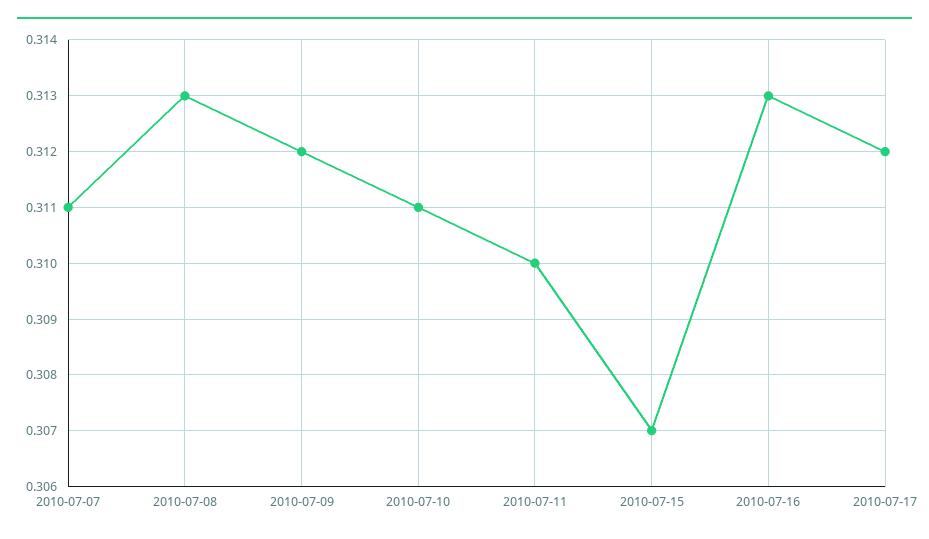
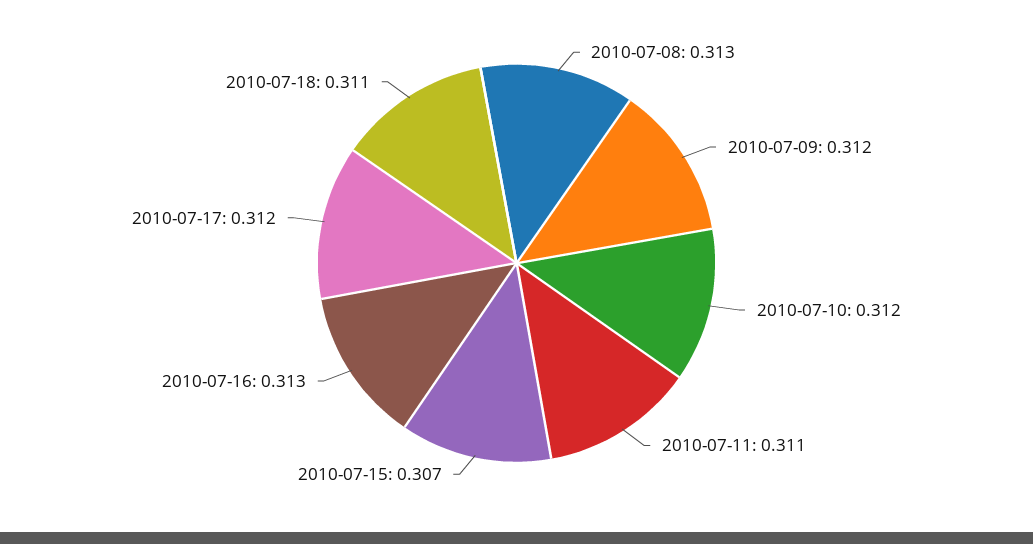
2010-07-07: 0.311 -> none
2010-07-10: 0.311 -> 0.312
2010-07-11: 0.31 -> 0.311
2010-07-18: none -> 0.311

